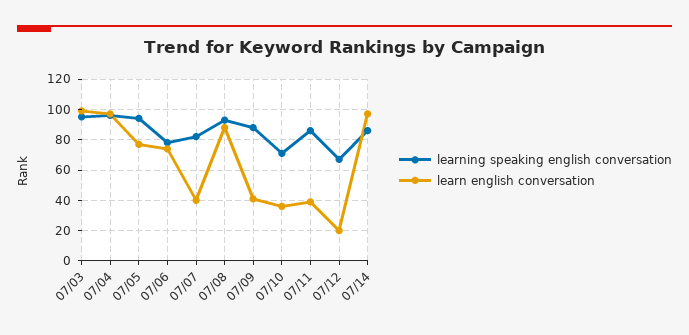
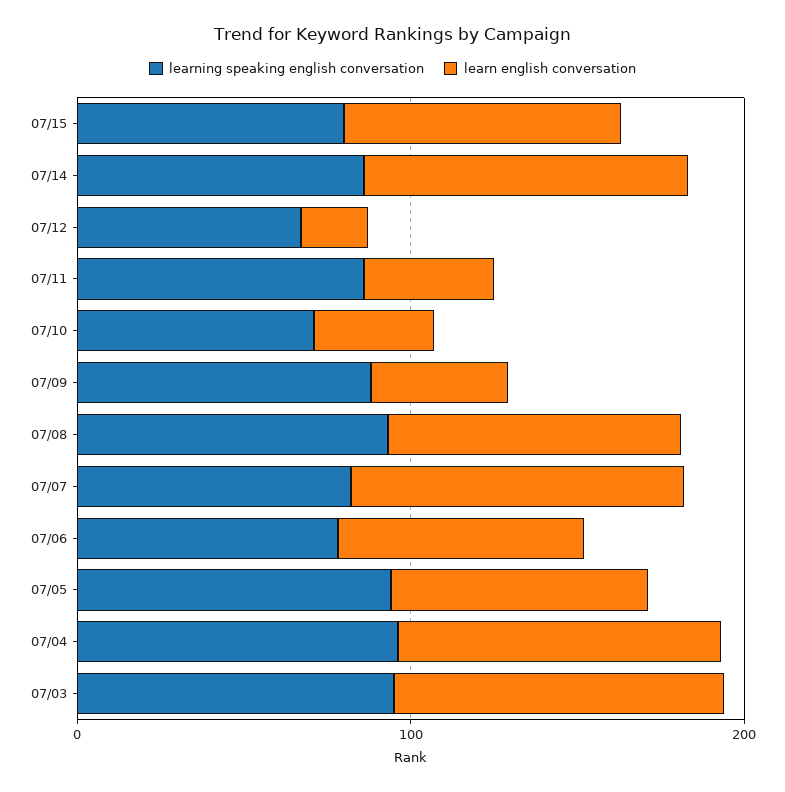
learn english conversation, 07/07: 40 -> 100
learning speaking english conversation, 07/15: none -> 80
learn english conversation, 07/15: none -> 80

